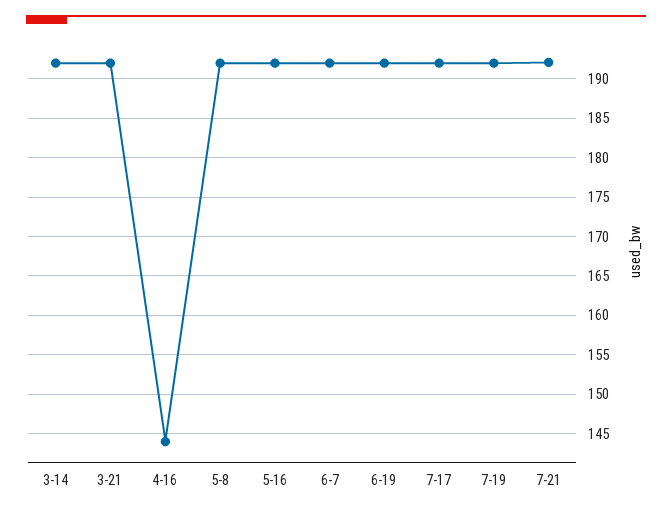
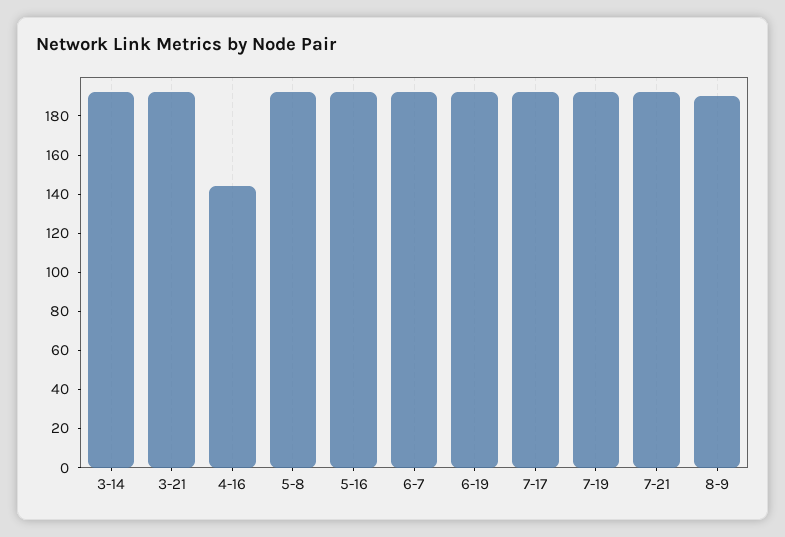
8-9: none -> 190

